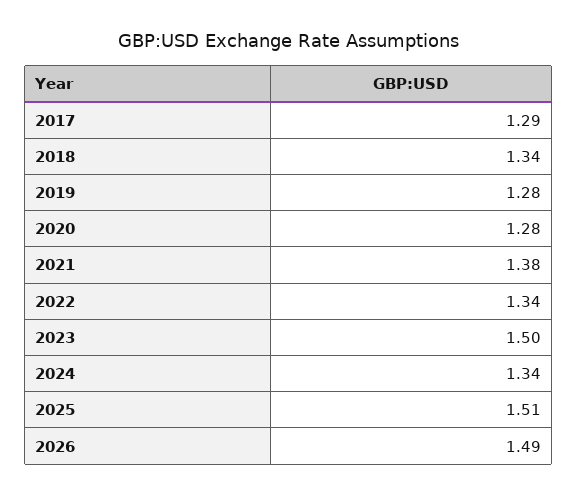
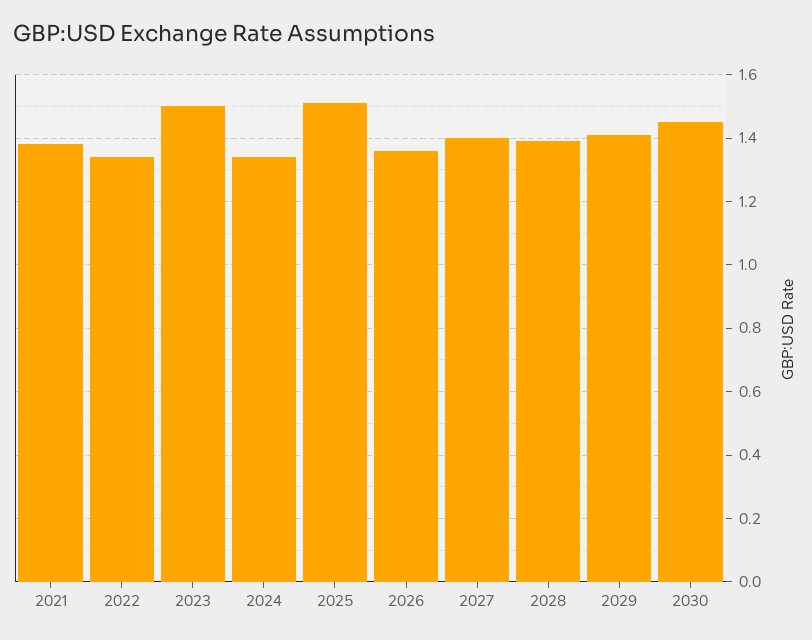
2017: 1.29 -> none
2018: 1.34 -> none
2019: 1.28 -> none
2020: 1.28 -> none
2026: 1.49 -> 1.35
2027: none -> 1.4
2028: none -> 1.4
2029: none -> 1.4
2030: none -> 1.45

